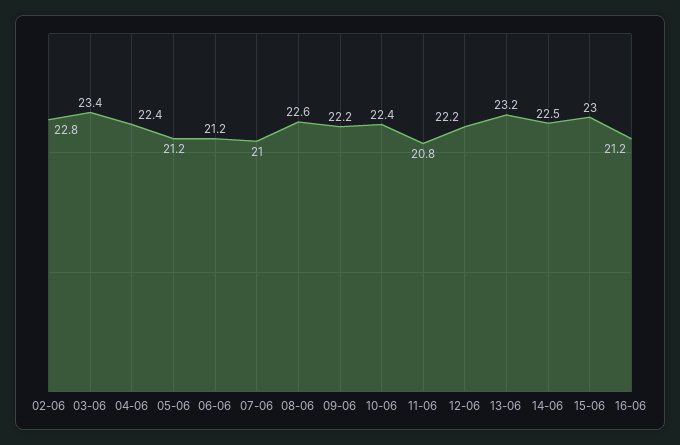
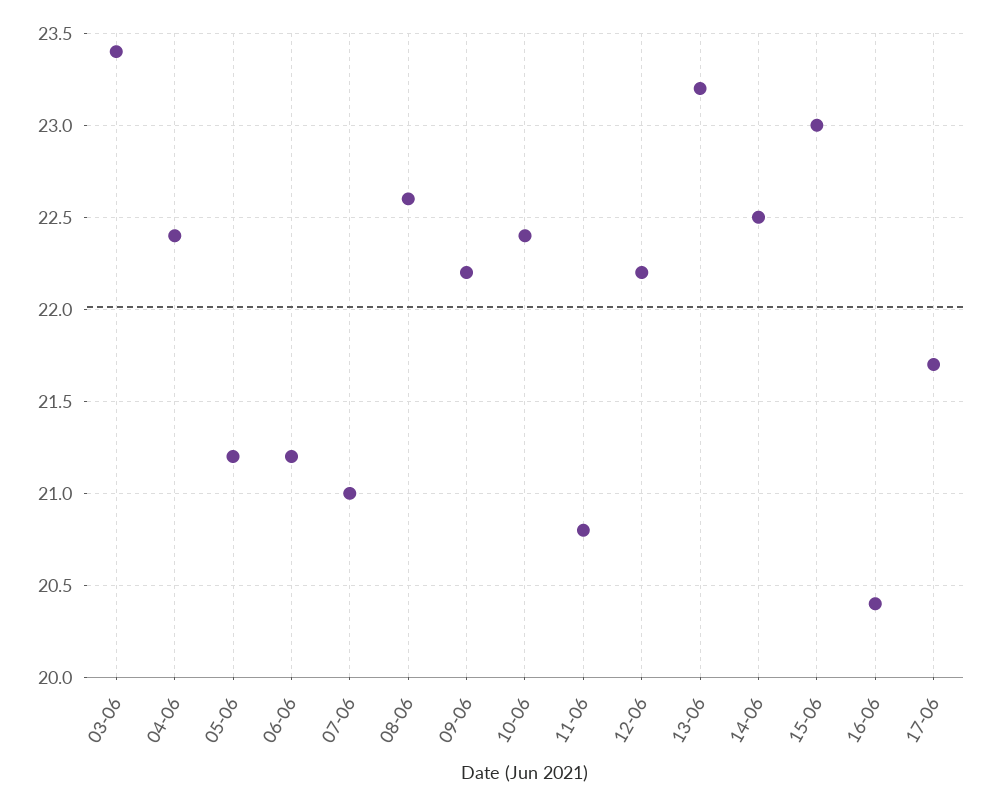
02-06: 22.8 -> none
16-06: 21.2 -> 20.4
17-06: none -> 21.7

